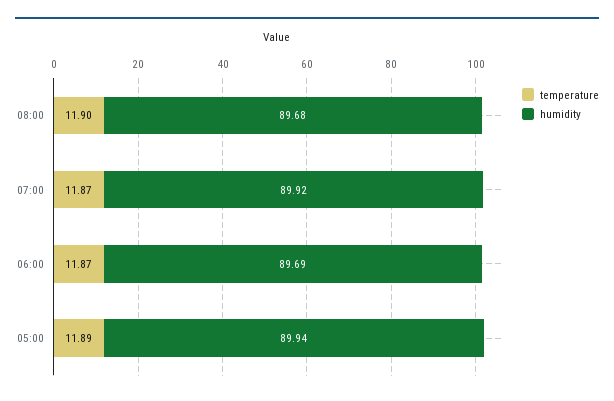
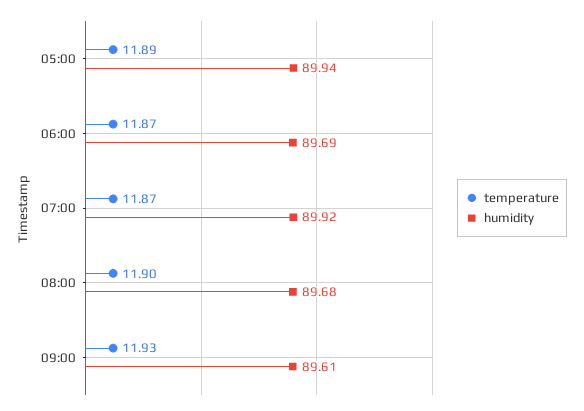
temperature, 09:00: none -> 11.93
humidity, 09:00: none -> 89.61

